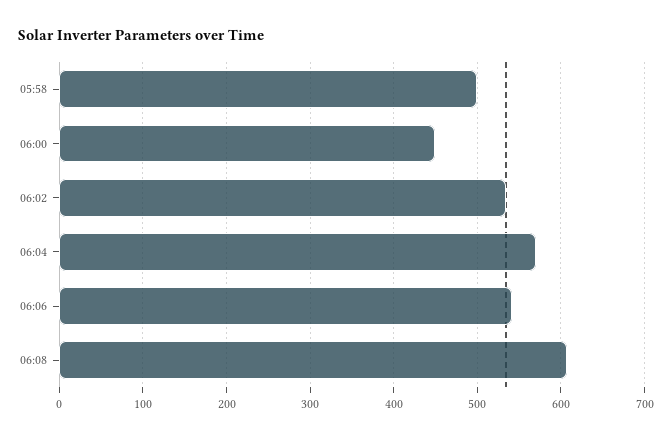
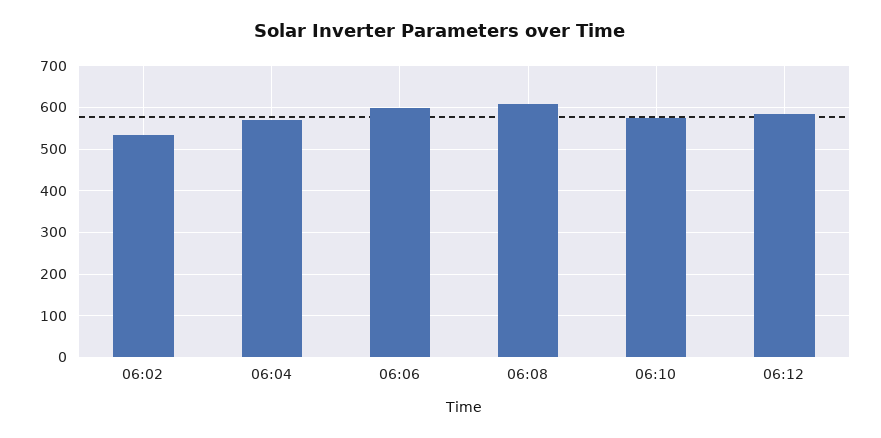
05:58: 500 -> none
06:00: 450 -> none
06:06: 540 -> 600
06:10: none -> 580
06:12: none -> 580

